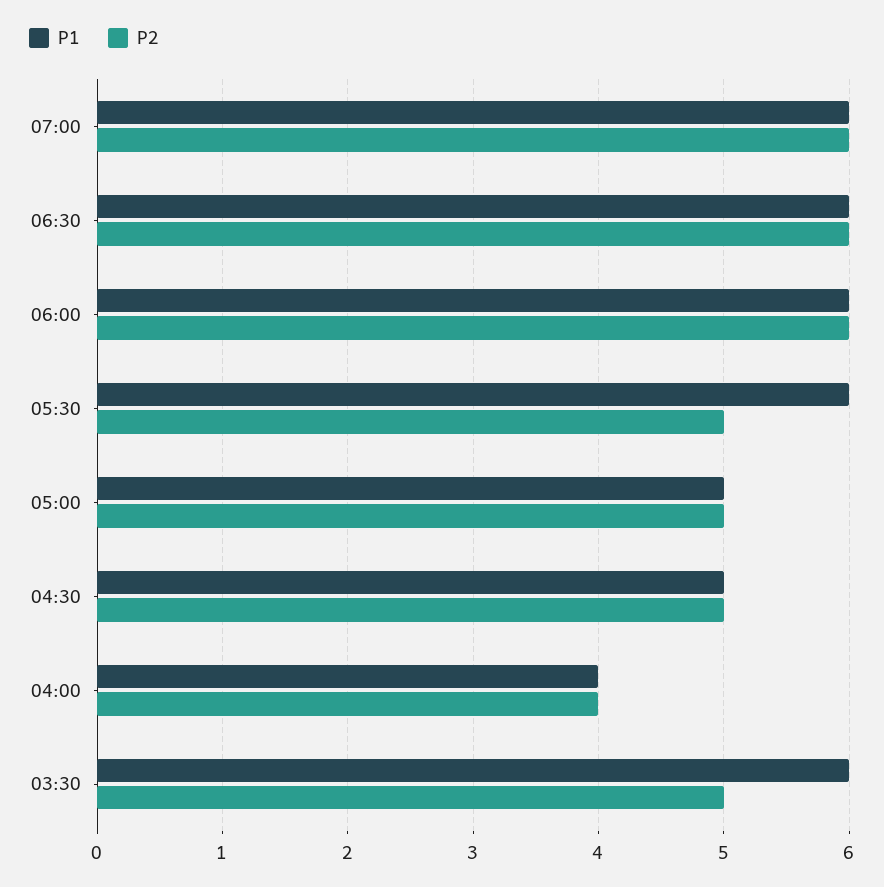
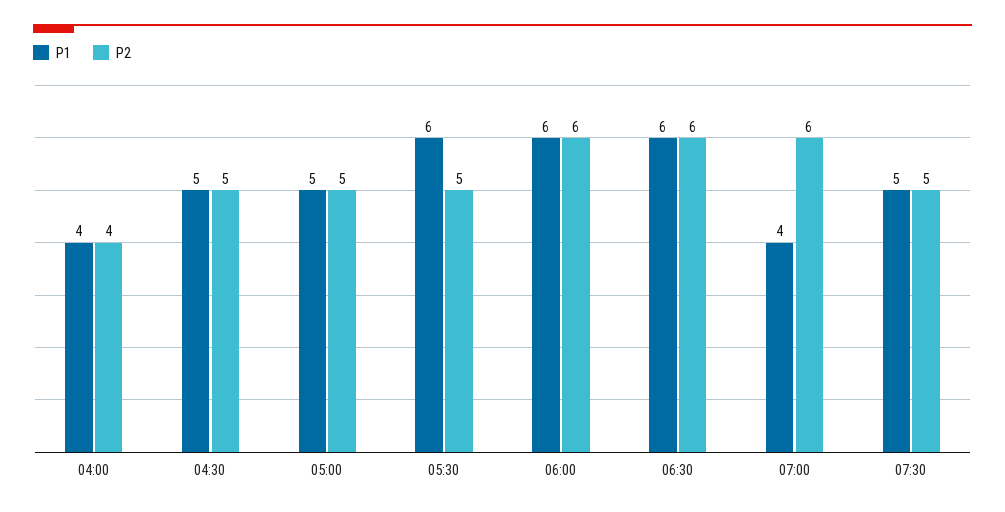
P1, 07:00: 6 -> 4
P1, 03:30: 6 -> none
P2, 03:30: 5 -> none
P1, 07:30: none -> 5
P2, 07:30: none -> 5

